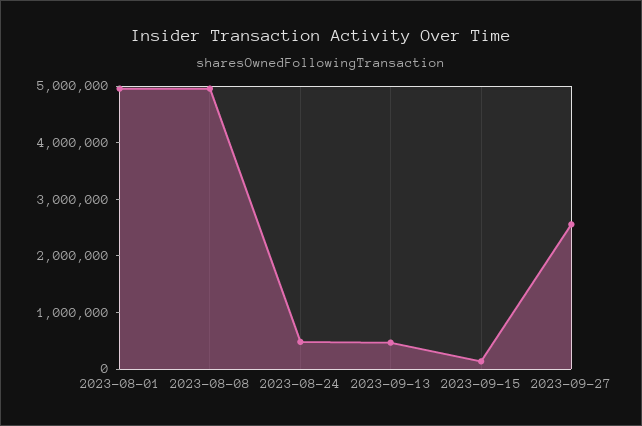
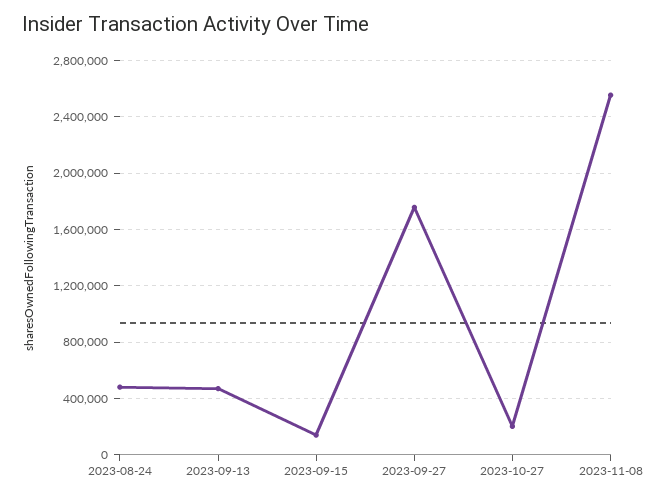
2023-08-01: 5000000 -> none
2023-08-08: 5000000 -> none
2023-09-27: 2600000 -> 1750000
2023-10-27: none -> 200000
2023-11-08: none -> 2550000

